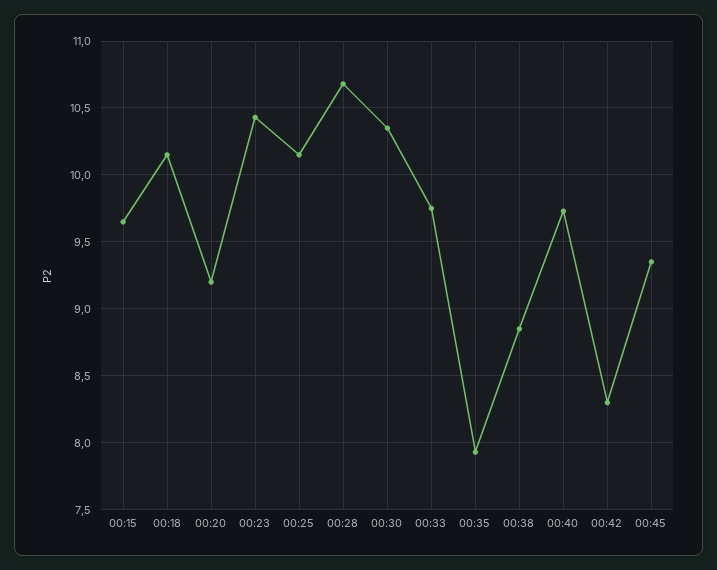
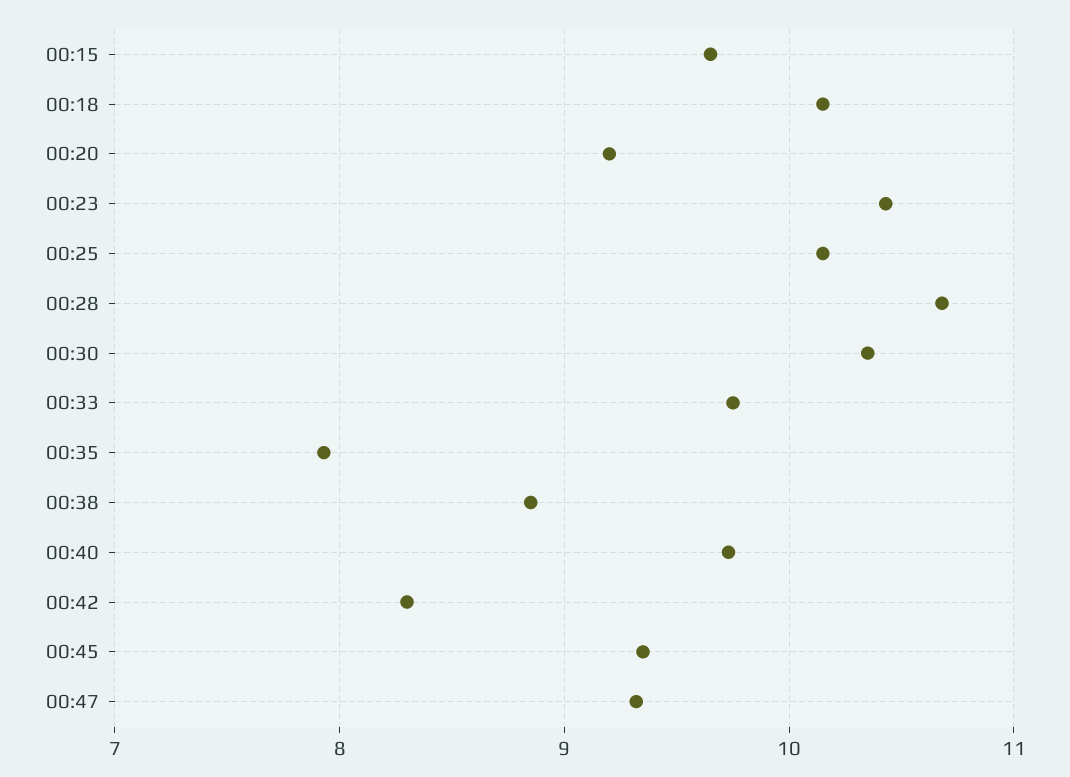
00:47: none -> 9.3

